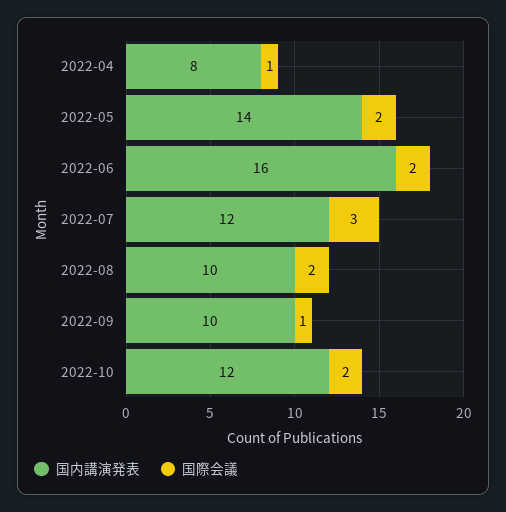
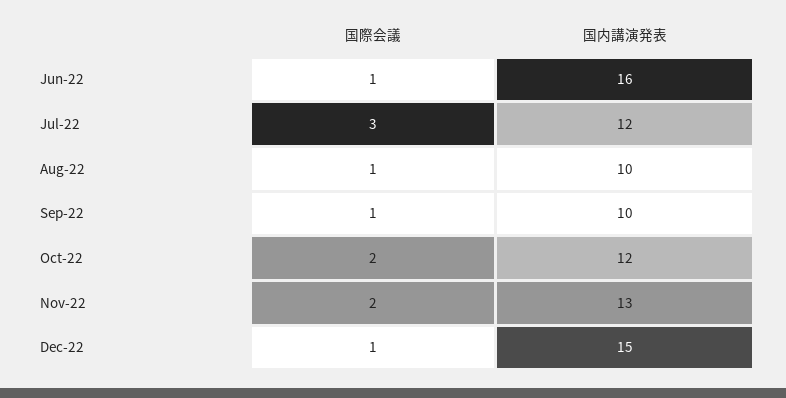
国内講演発表, 2022-04: 8 -> none
国際会議, 2022-04: 1 -> none
国内講演発表, 2022-05: 14 -> none
国際会議, 2022-05: 2 -> none
国際会議, 2022-06: 2 -> 1
国際会議, 2022-08: 2 -> 1
国際会議, Nov-22: none -> 2
国内講演発表, Nov-22: none -> 13
国際会議, Dec-22: none -> 1
国内講演発表, Dec-22: none -> 15

